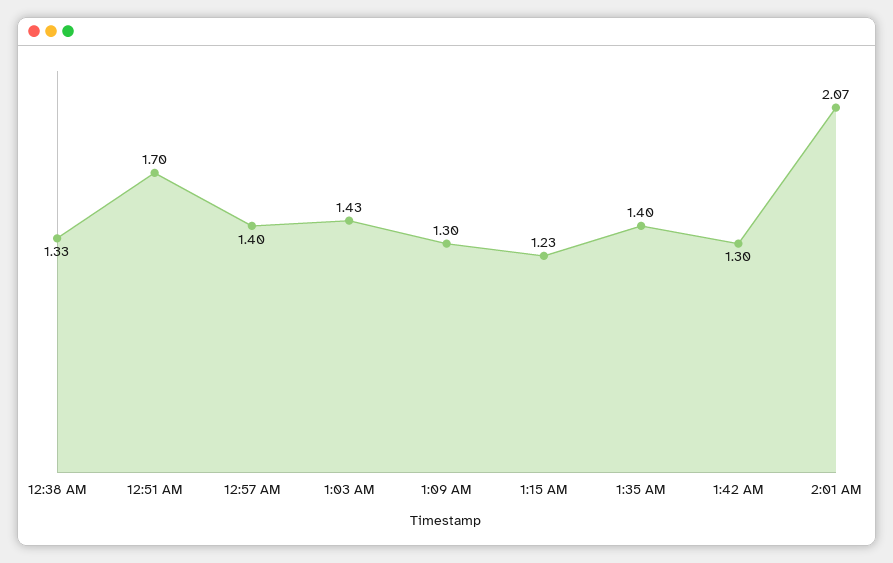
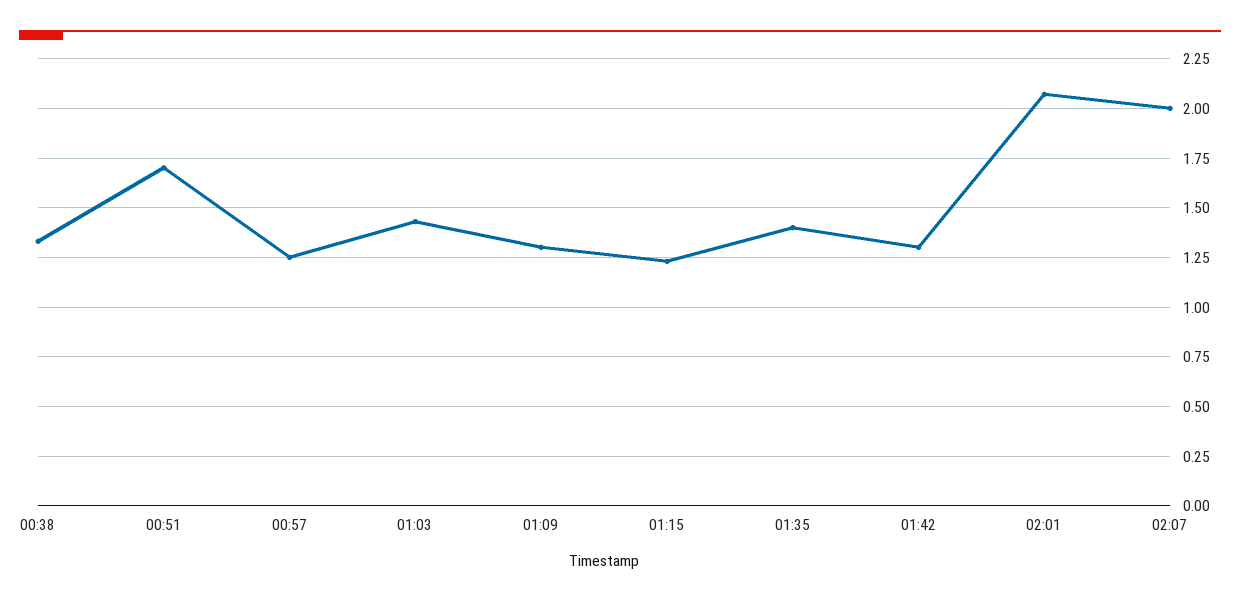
12:57 AM: 1.4 -> 1.25
02:07: none -> 2

